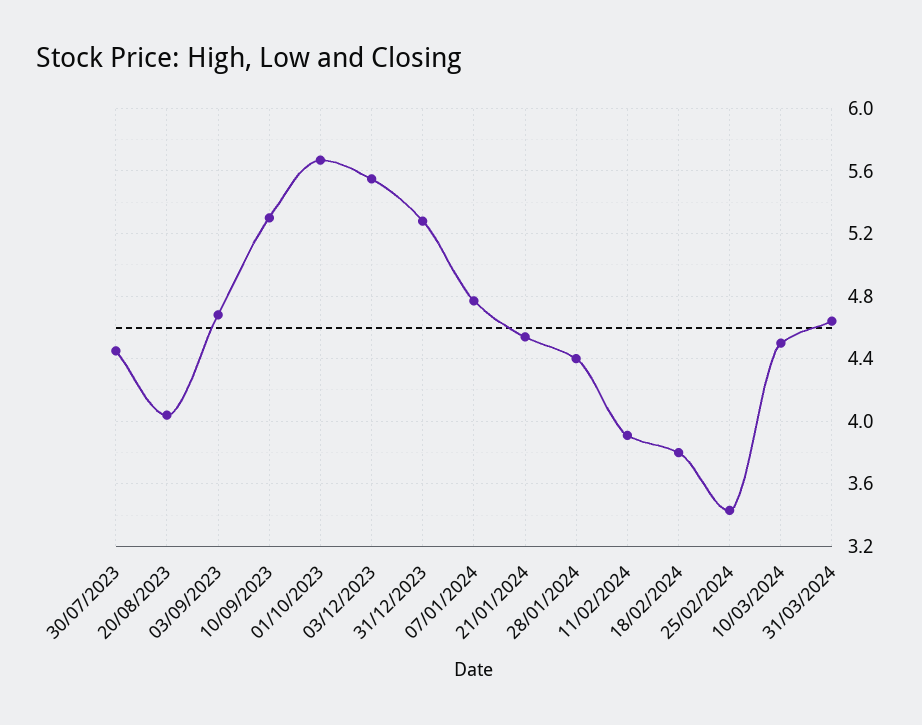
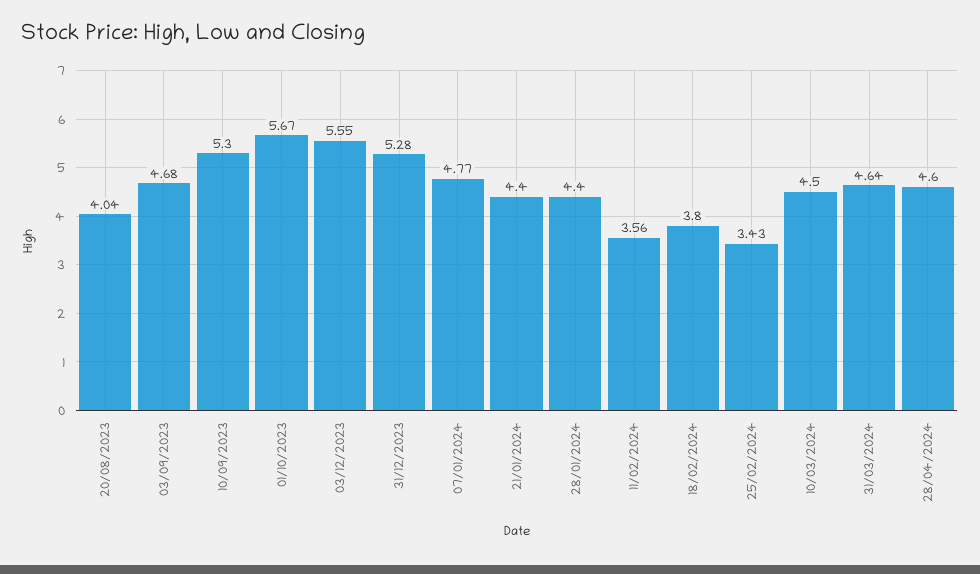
30/07/2023: 4.45 -> none
21/01/2024: 4.55 -> 4.4
11/02/2024: 3.9 -> 3.56
28/04/2024: none -> 4.6

